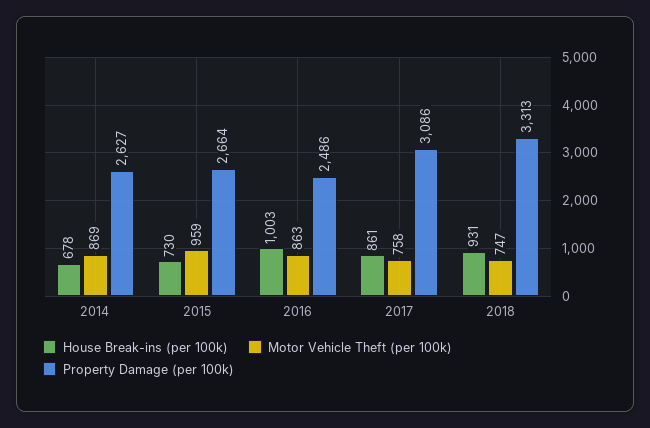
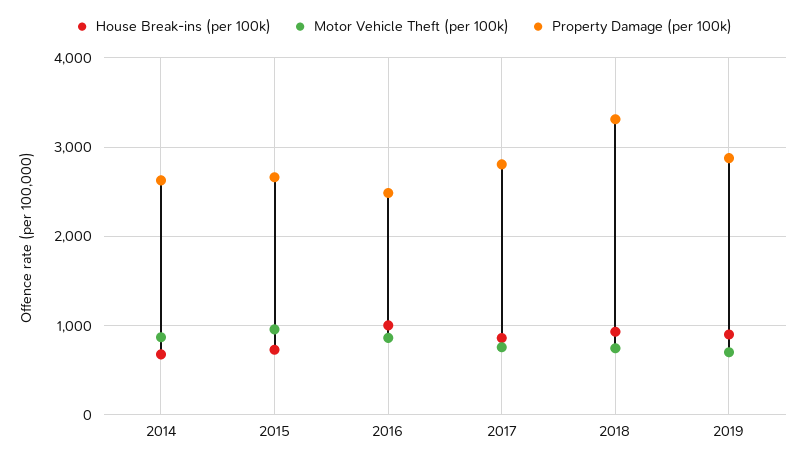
Property Damage (per 100k), 2017: 3086 -> 2800
House Break-ins (per 100k), 2019: none -> 900
Motor Vehicle Theft (per 100k), 2019: none -> 700
Property Damage (per 100k), 2019: none -> 2900

